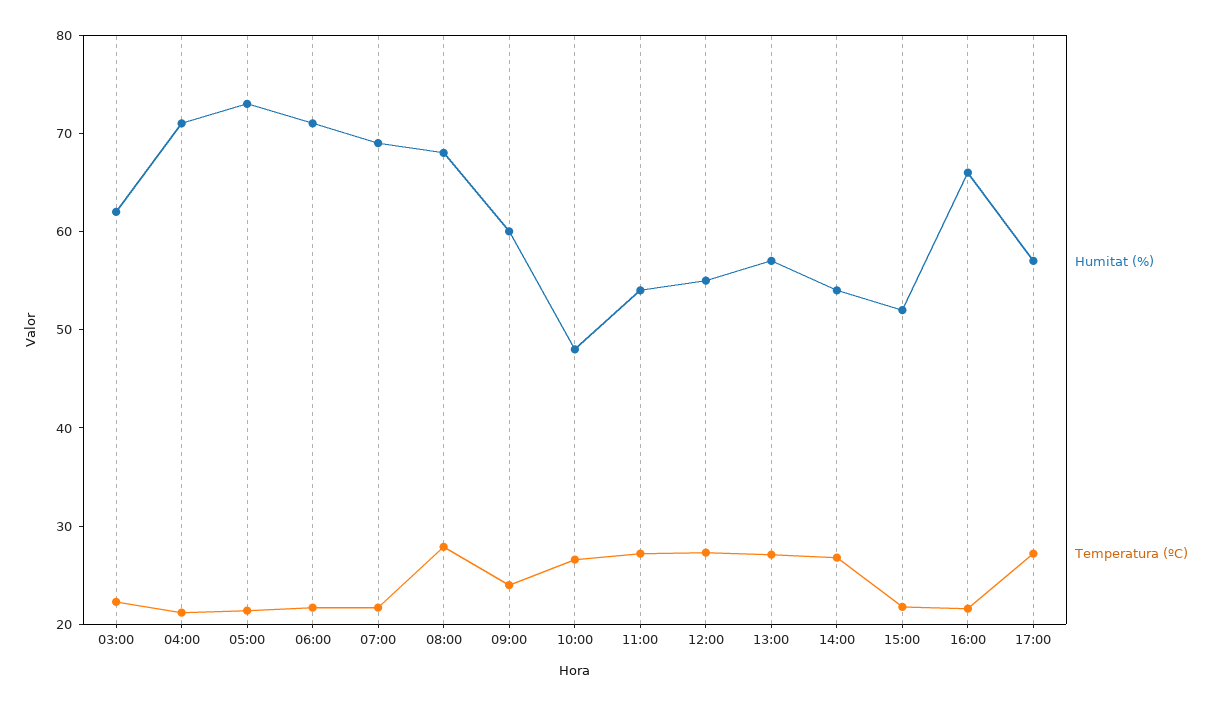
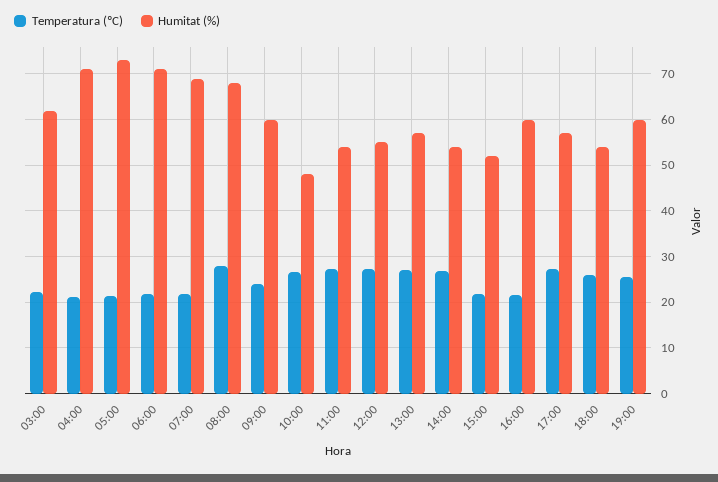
Humitat (%), 16:00: 66 -> 60
Temperatura (ºC), 18:00: none -> 26
Humitat (%), 18:00: none -> 54
Temperatura (ºC), 19:00: none -> 26
Humitat (%), 19:00: none -> 60

